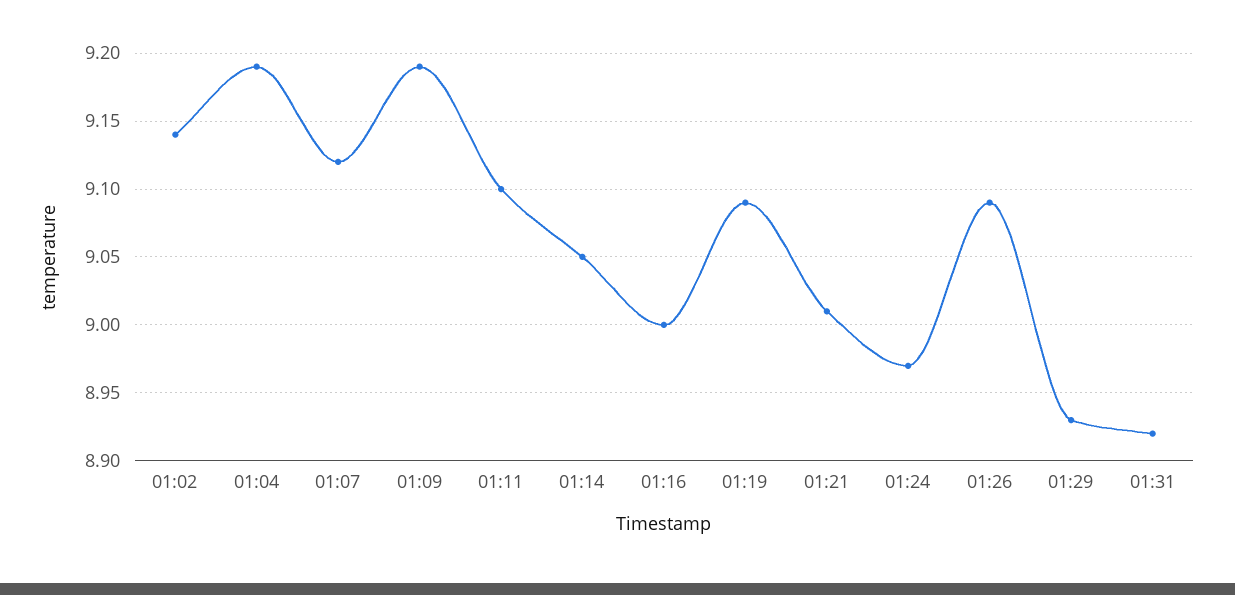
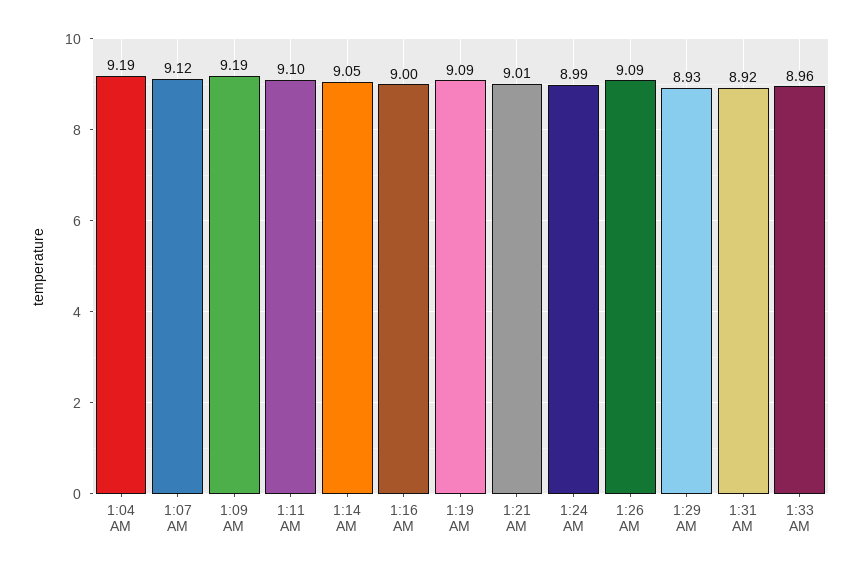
01:02: 9.14 -> none
01:24: 8.97 -> 8.99
1:33 AM: none -> 8.96

